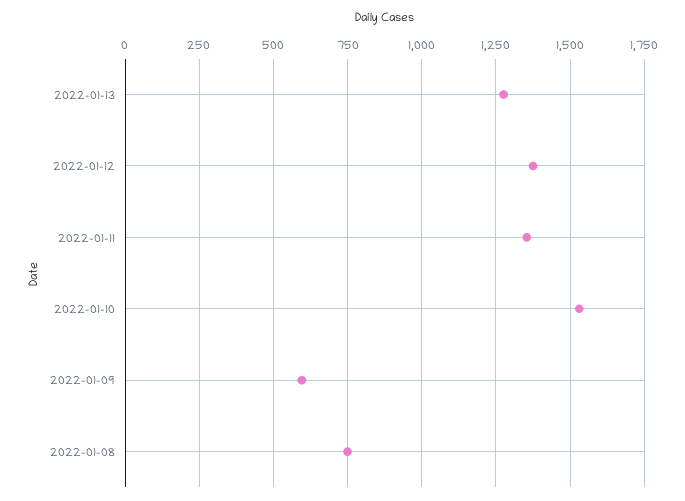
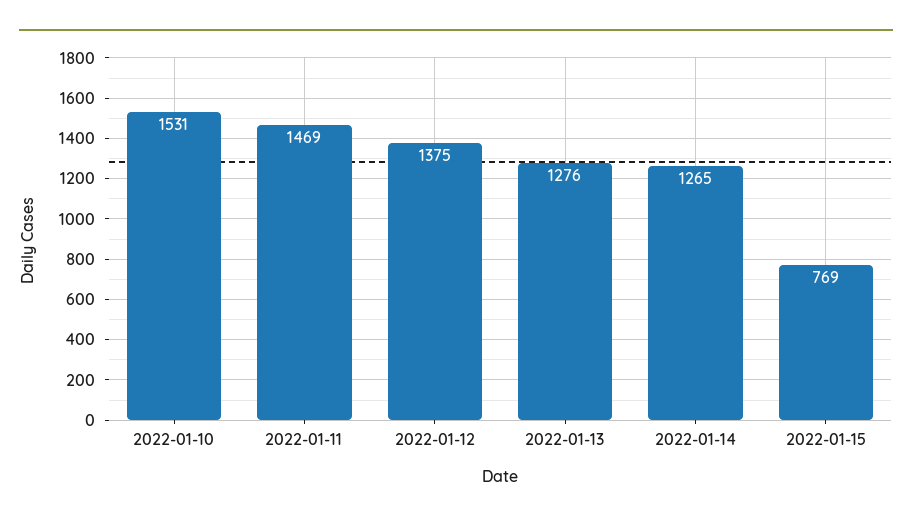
2022-01-11: 1350 -> 1469
2022-01-09: 600 -> none
2022-01-08: 750 -> none
2022-01-14: none -> 1265
2022-01-15: none -> 769

